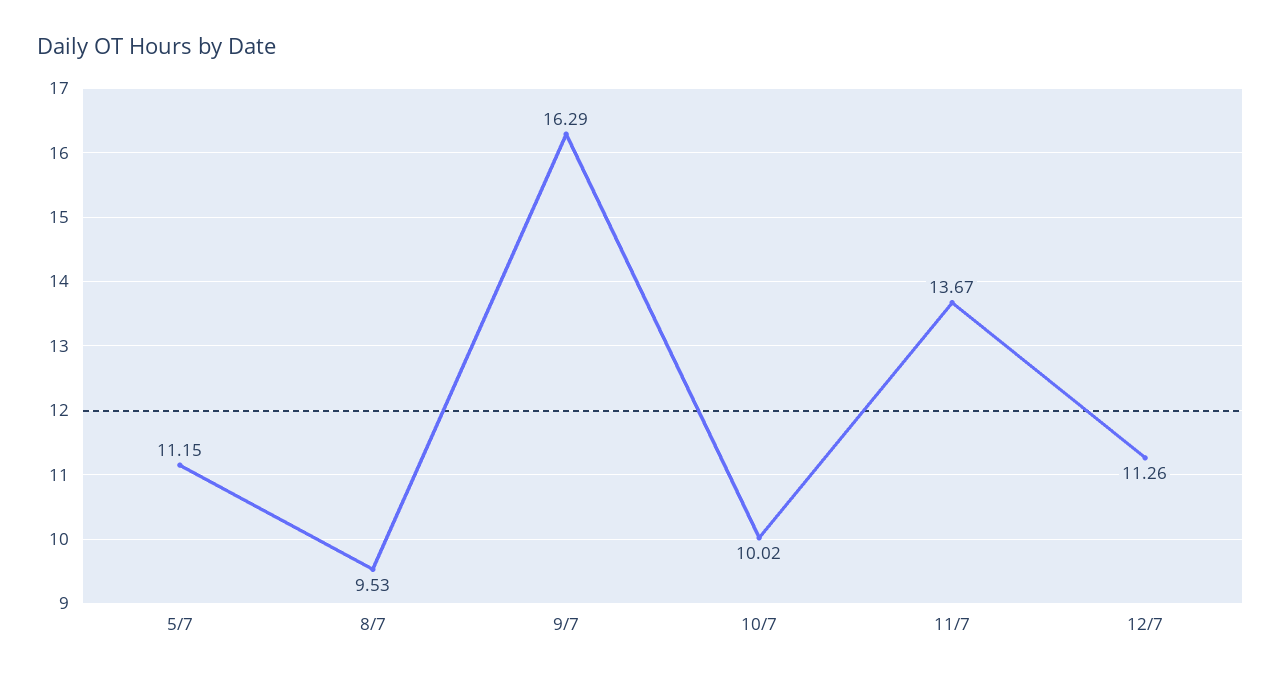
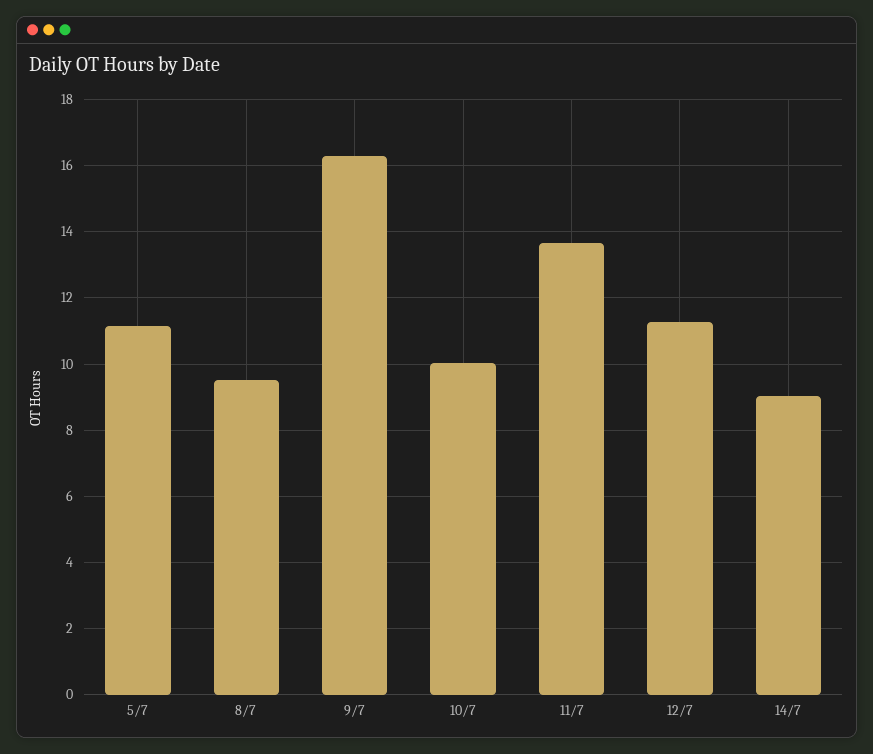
14/7: none -> 9

